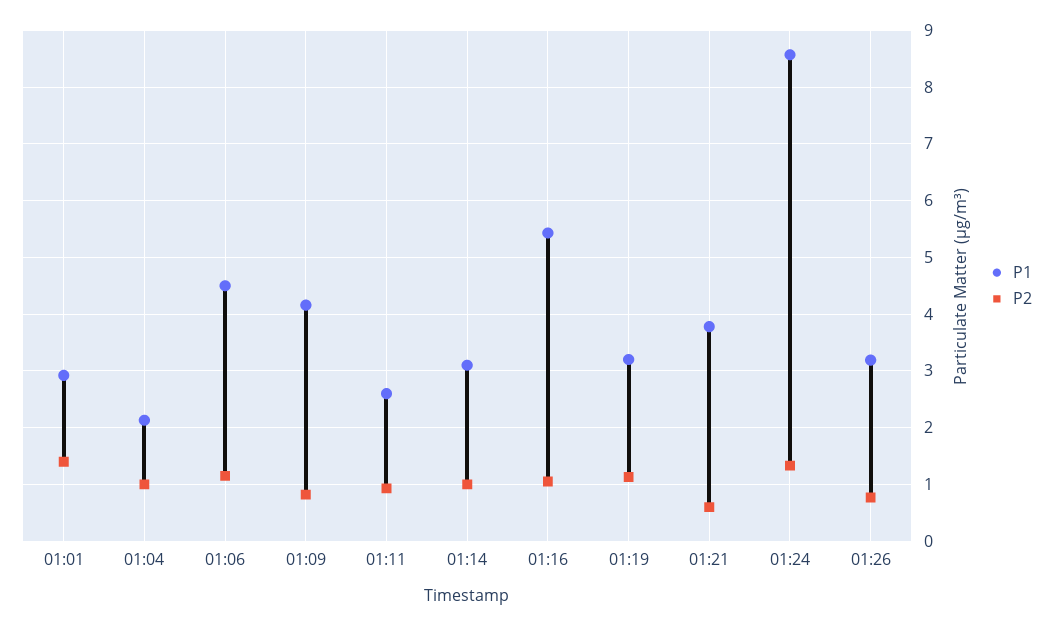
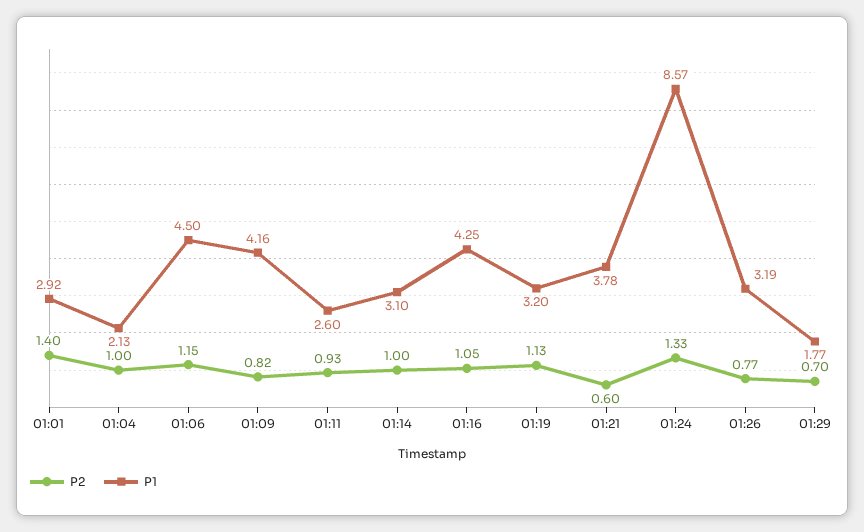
P1, 01:16: 5.4 -> 4.25
P2, 01:29: none -> 0.7
P1, 01:29: none -> 1.77

